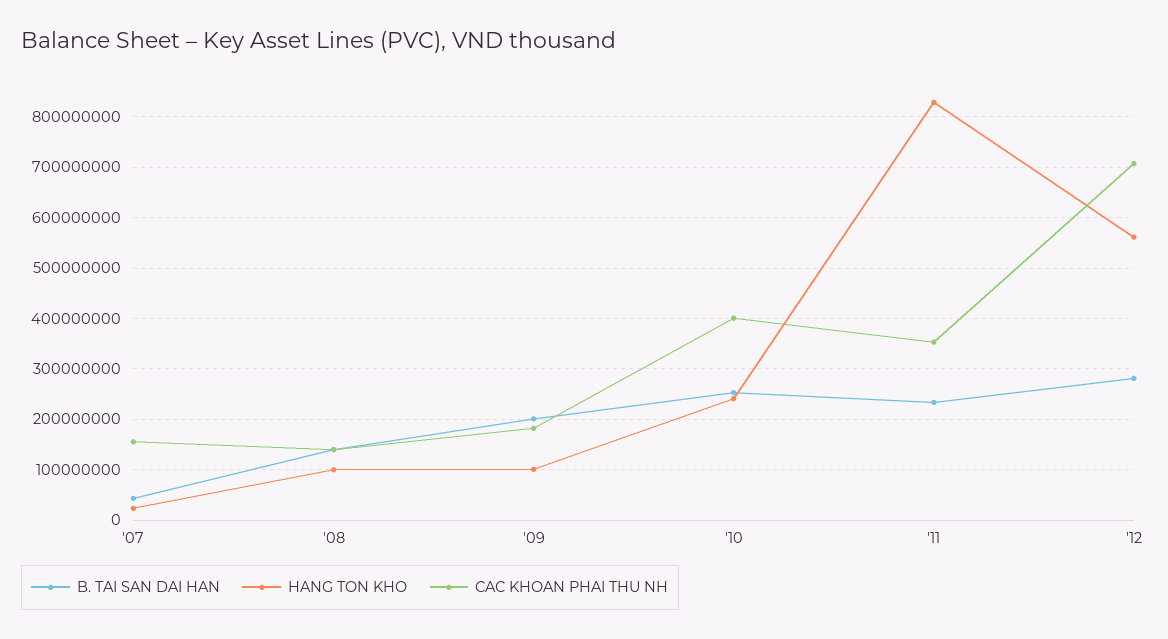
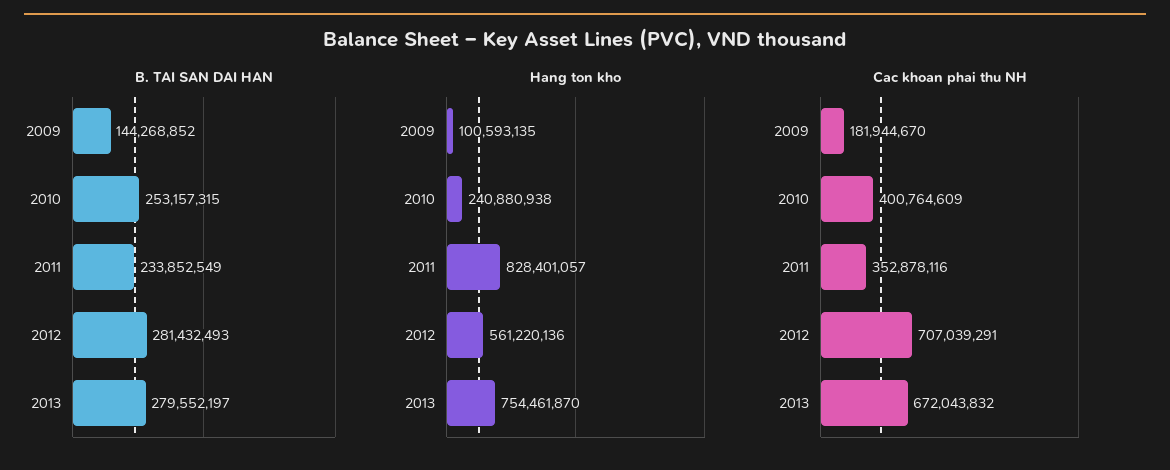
B. TAI SAN DAI HAN, '07: 40000000 -> none
HANG TON KHO, '07: 20000000 -> none
CAC KHOAN PHAI THU NH, '07: 160000000 -> none
B. TAI SAN DAI HAN, '08: 140000000 -> none
HANG TON KHO, '08: 100000000 -> none
CAC KHOAN PHAI THU NH, '08: 140000000 -> none
B. TAI SAN DAI HAN, '09: 200000000 -> 144268852
B. TAI SAN DAI HAN, 2013: none -> 279552197
HANG TON KHO, 2013: none -> 754461870
CAC KHOAN PHAI THU NH, 2013: none -> 672043832

